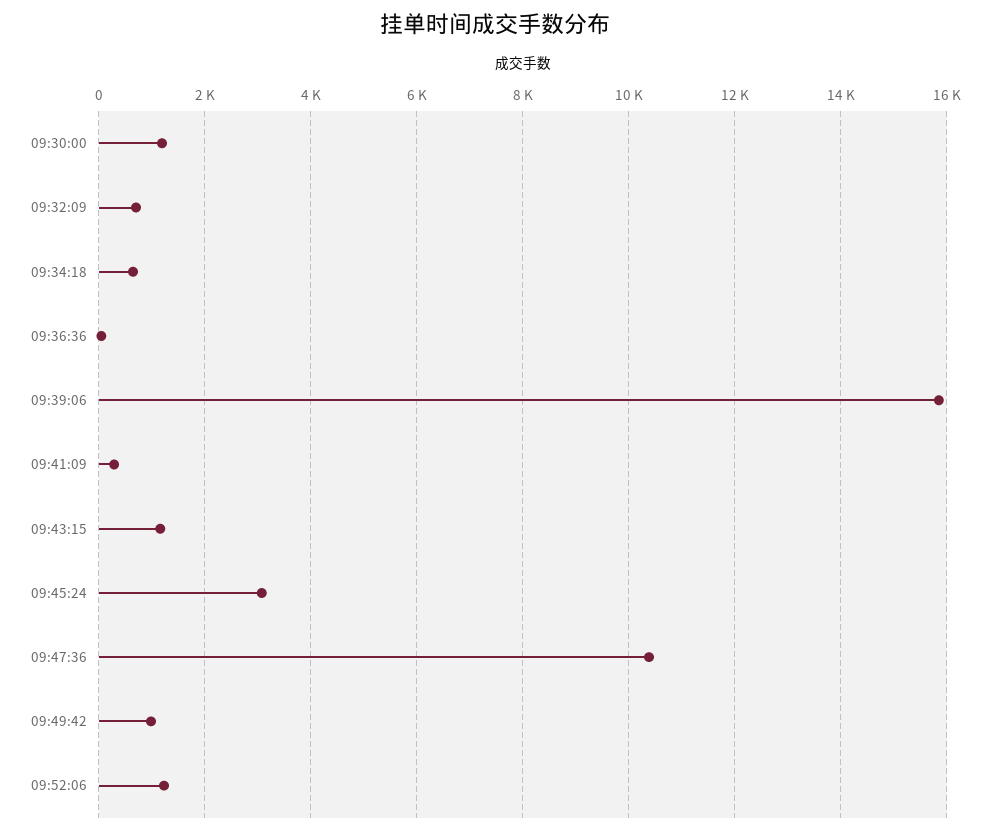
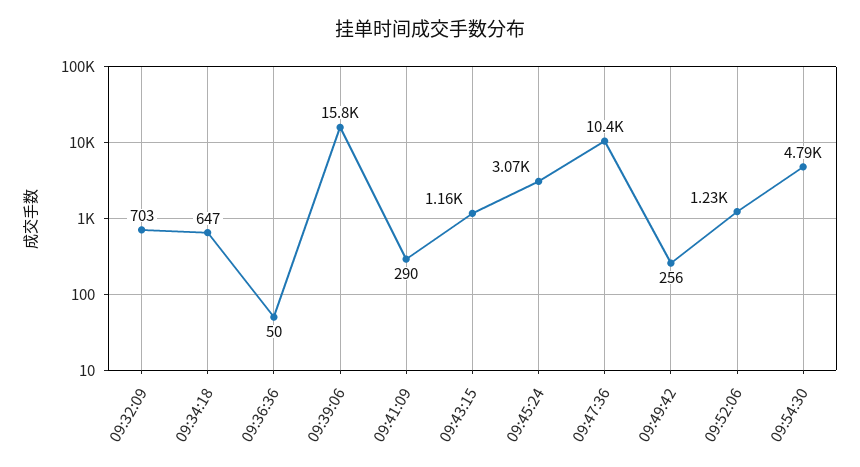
09:30:00: 1200 -> none
09:49:42: 1000 -> 256
09:54:30: none -> 4790

